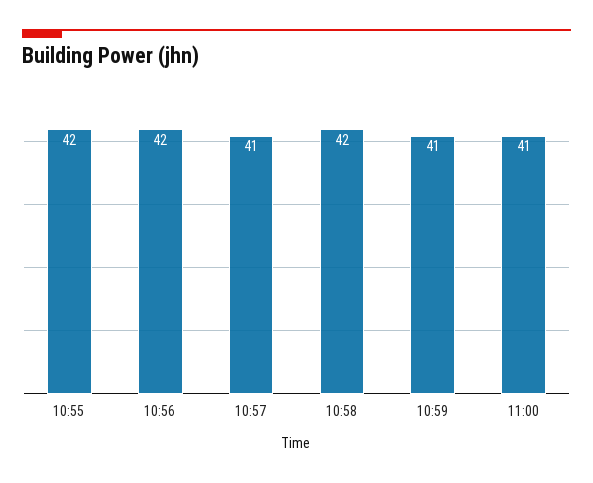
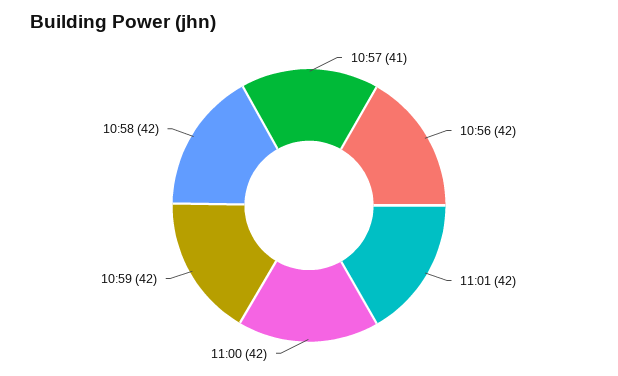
10:55: 42 -> none
10:59: 41 -> 42
11:00: 41 -> 42
11:01: none -> 42

